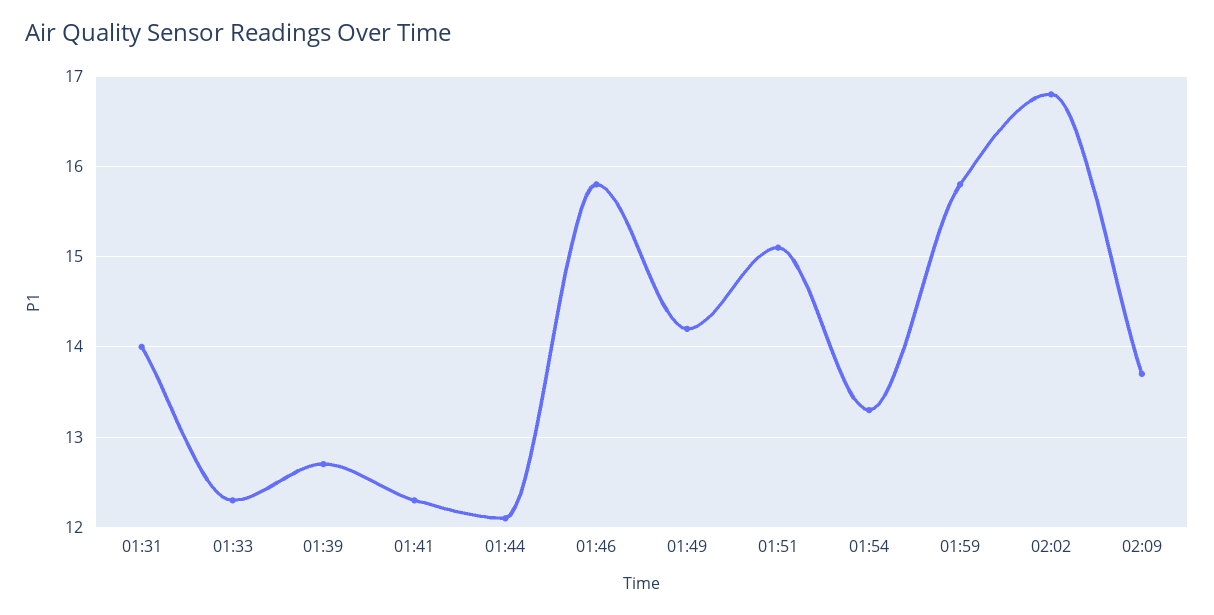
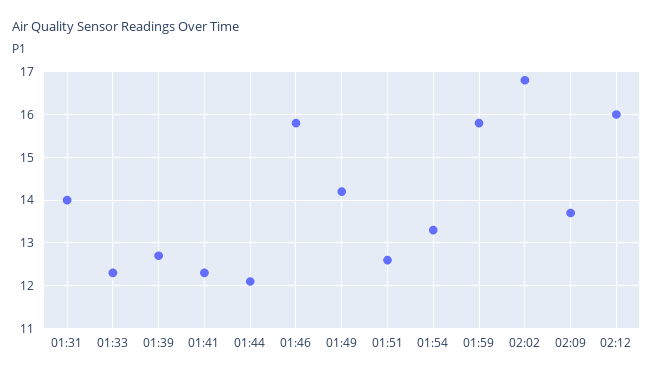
01:51: 15.1 -> 12.5
02:12: none -> 16

